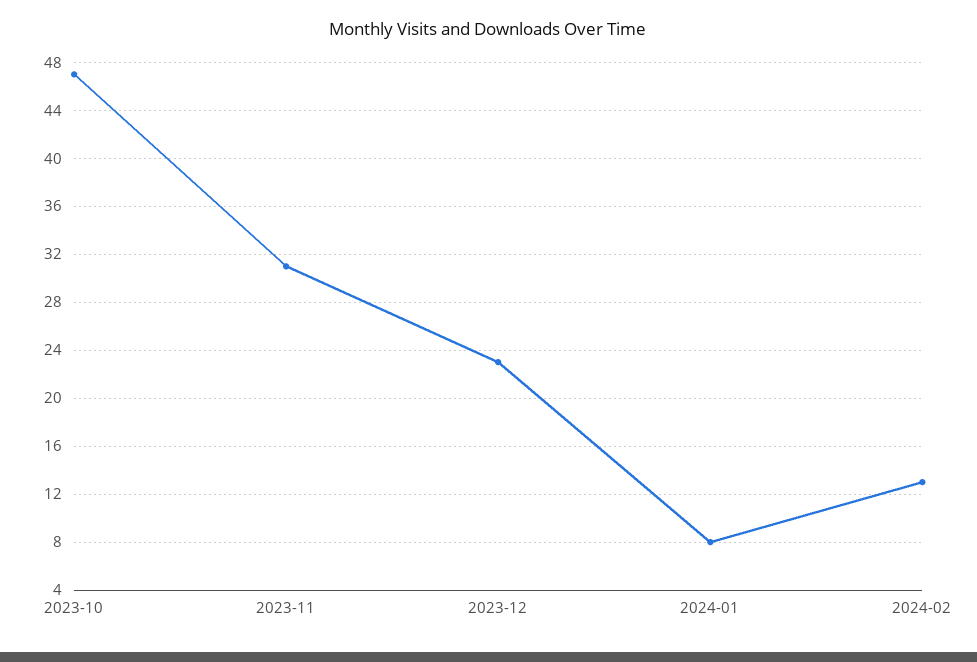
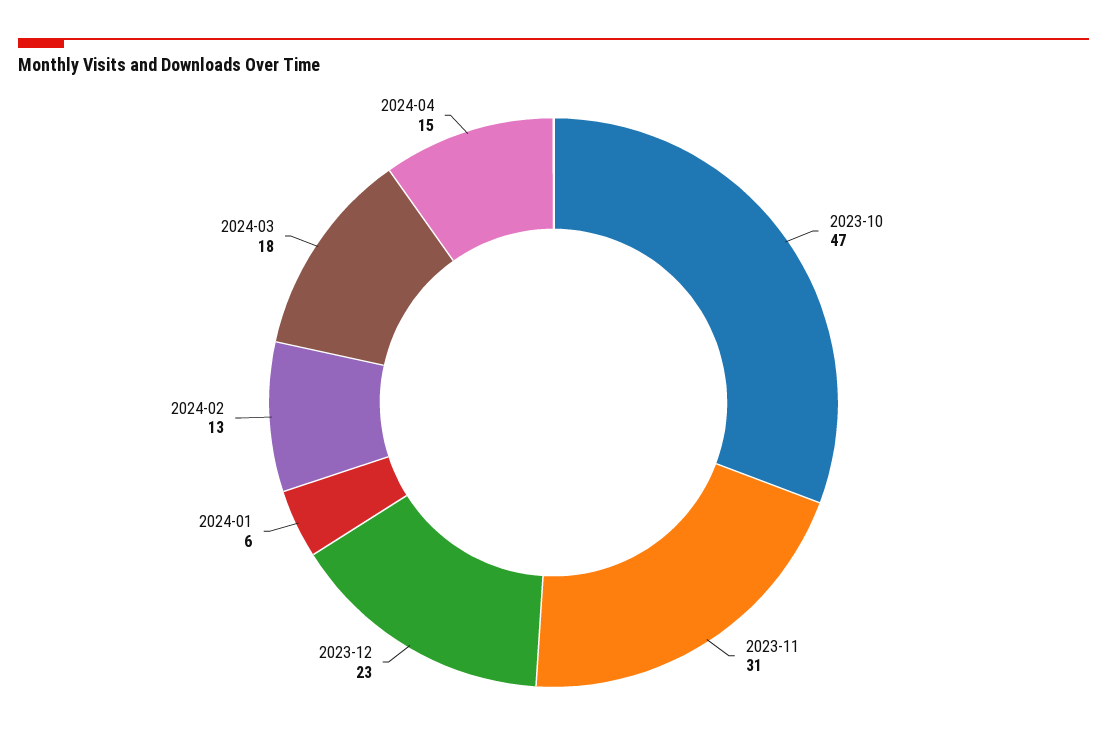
2024-01: 8 -> 6
2024-03: none -> 18
2024-04: none -> 15

